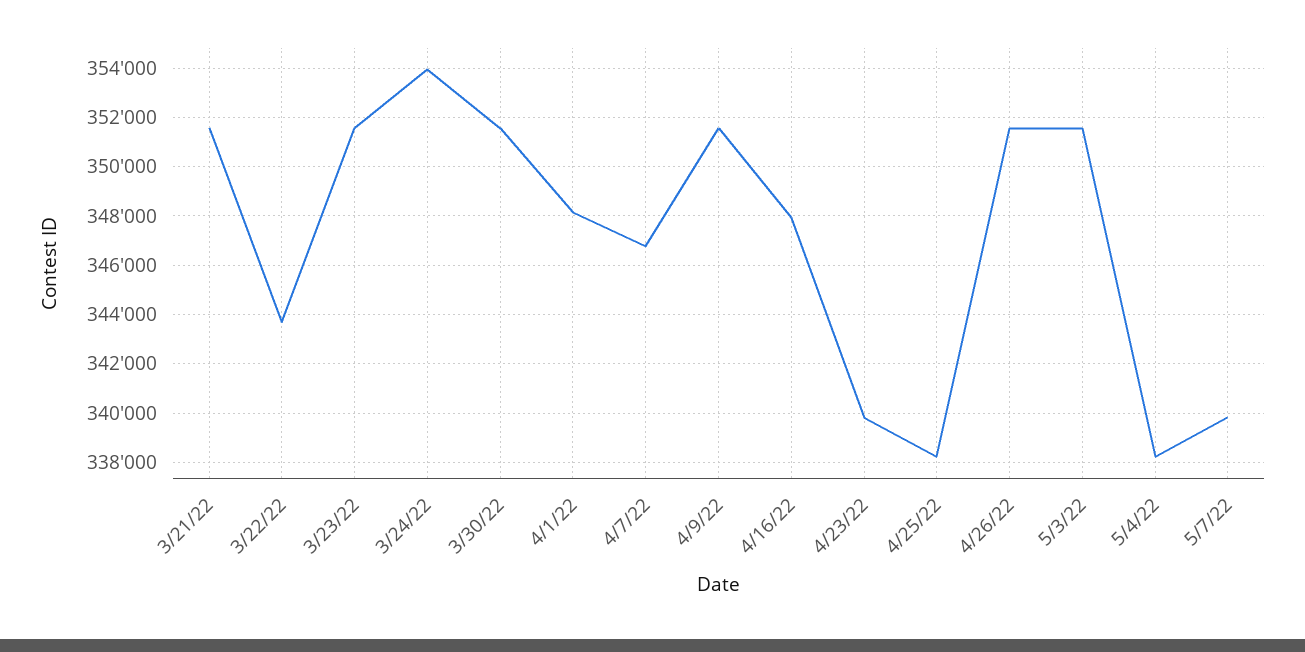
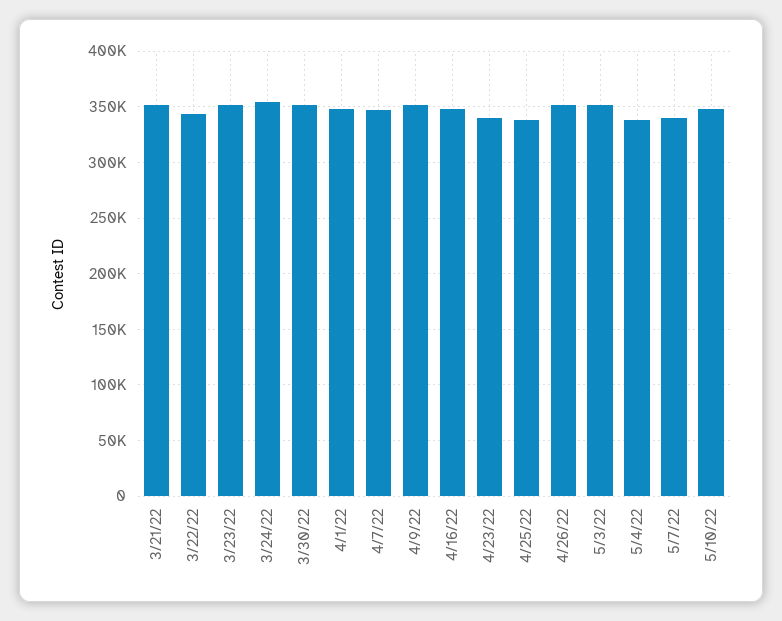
5/10/22: none -> 350000

